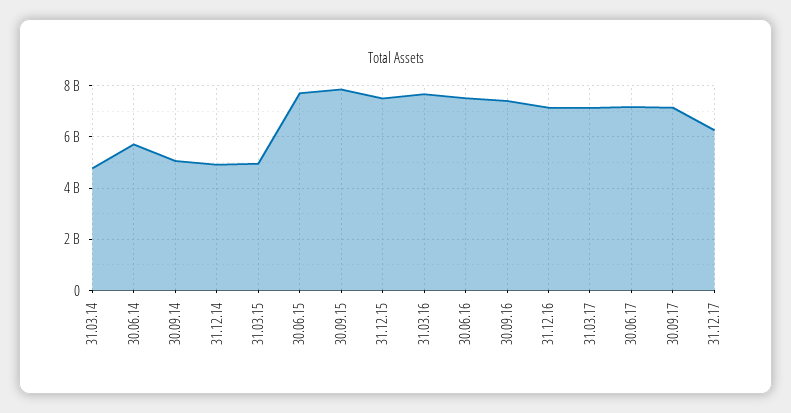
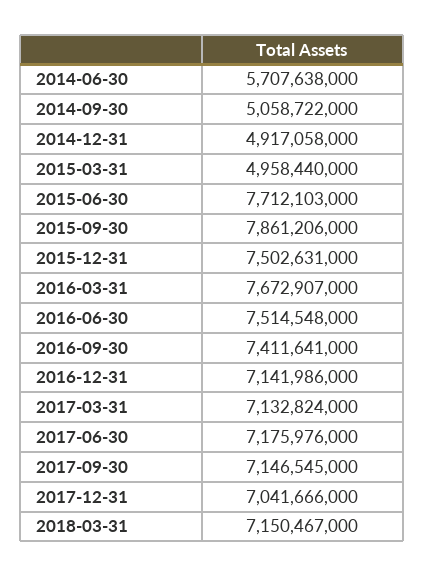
31.03.14: 4750000000 -> none
31.12.17: 6250000000 -> 7041666000
2018-03-31: none -> 7150467000

